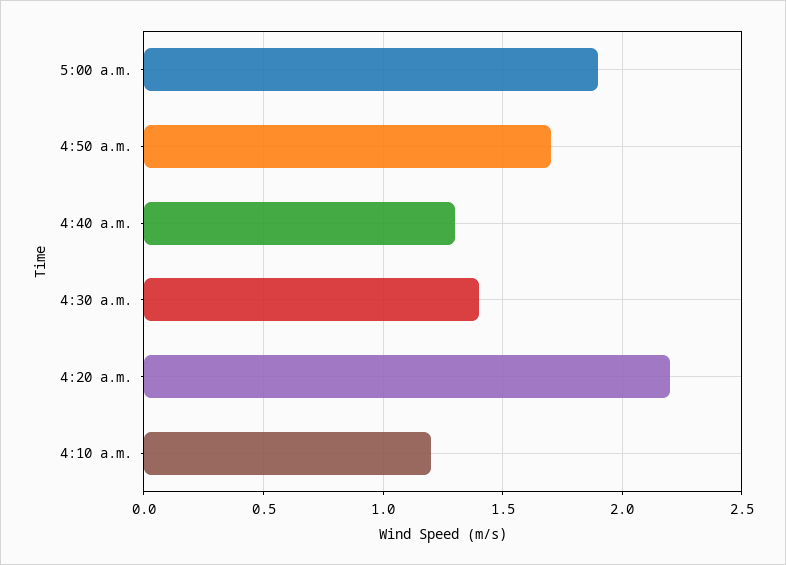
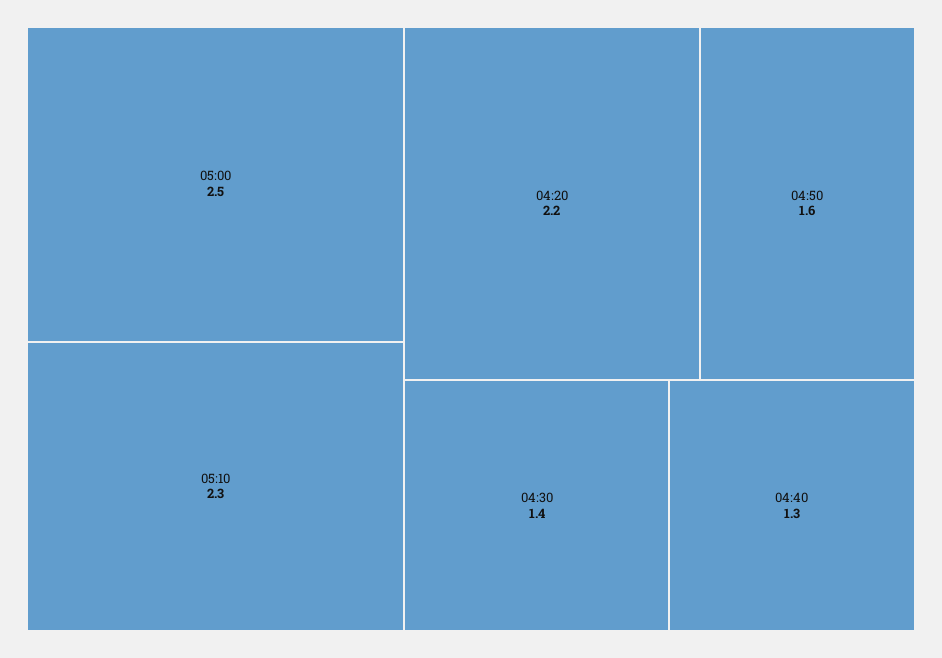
5:00 a.m.: 1.9 -> 2.5
4:50 a.m.: 1.7 -> 1.6
4:10 a.m.: 1.2 -> none
05:10: none -> 2.3

